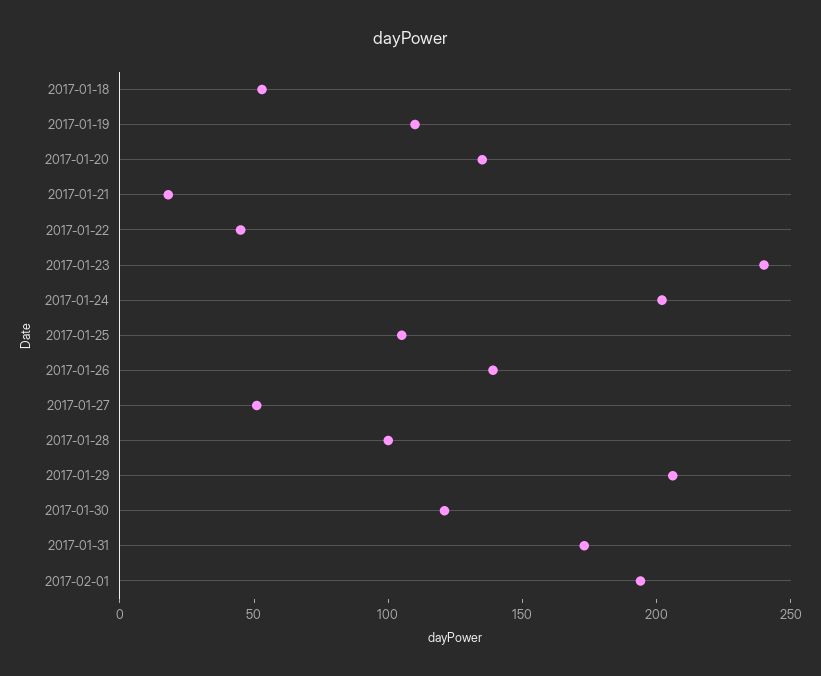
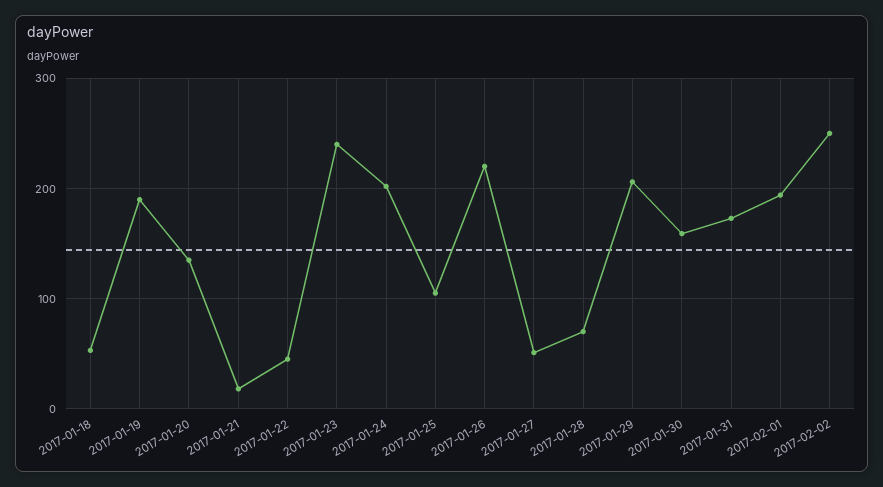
2017-01-19: 110 -> 190
2017-01-26: 140 -> 220
2017-01-28: 100 -> 70
2017-01-30: 120 -> 160
2017-02-02: none -> 250

